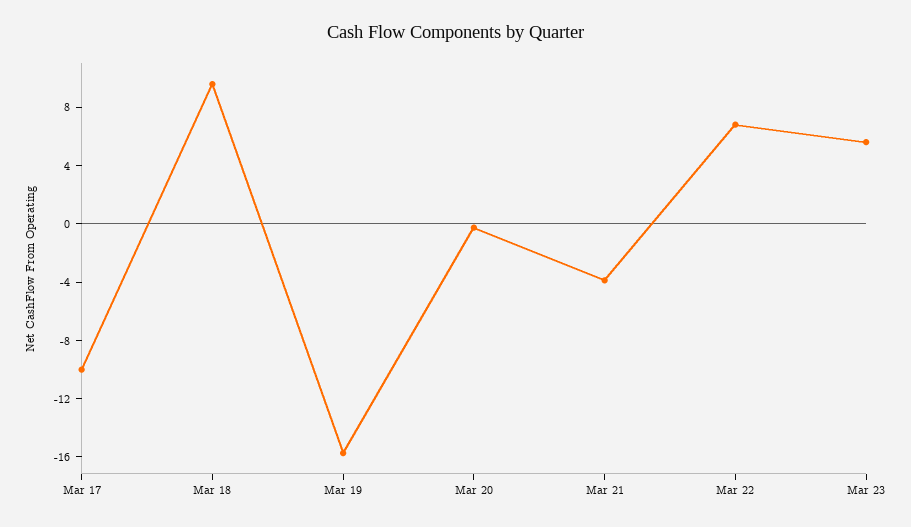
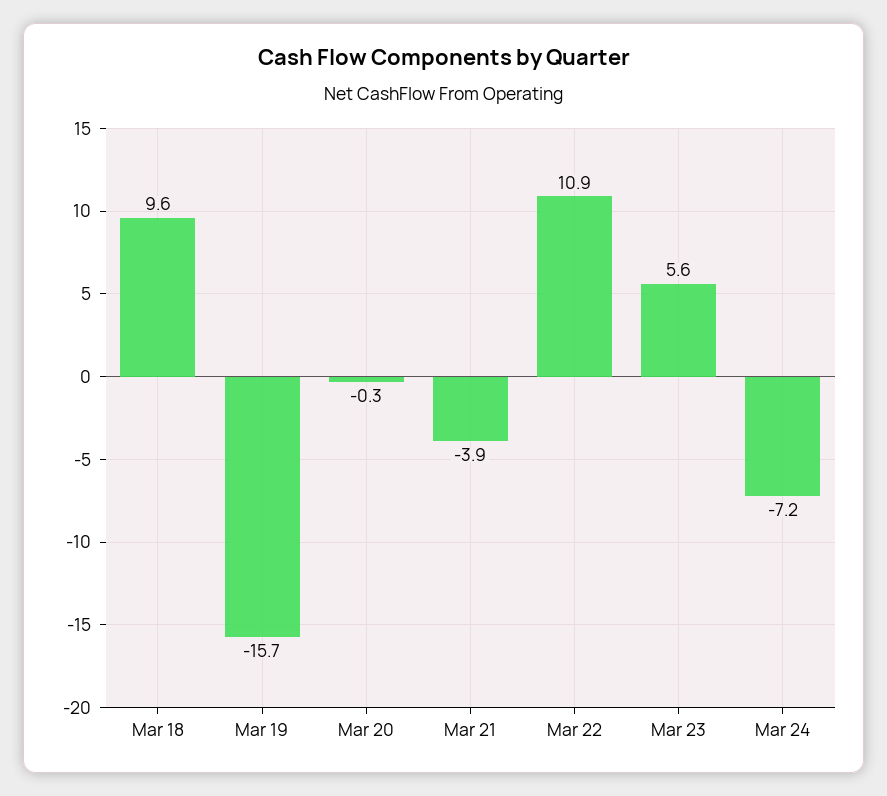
Mar 17: -10 -> none
Mar 22: 7 -> 10.9
Mar 24: none -> -7.2

